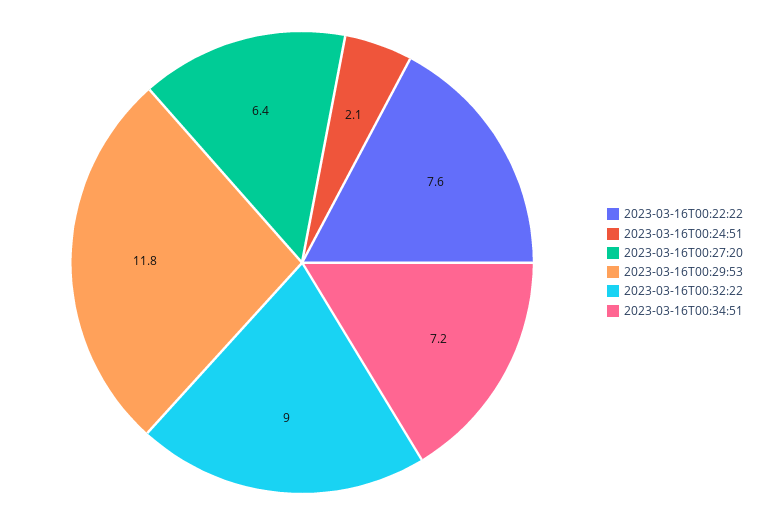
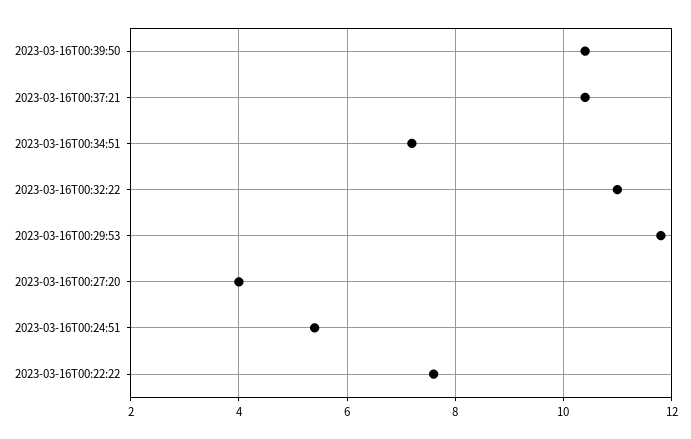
2023-03-16T00:24:51: 2.1 -> 5.5
2023-03-16T00:27:20: 6.4 -> 4
2023-03-16T00:32:22: 9 -> 11
2023-03-16T00:39:50: none -> 10.5
2023-03-16T00:37:21: none -> 10.5

